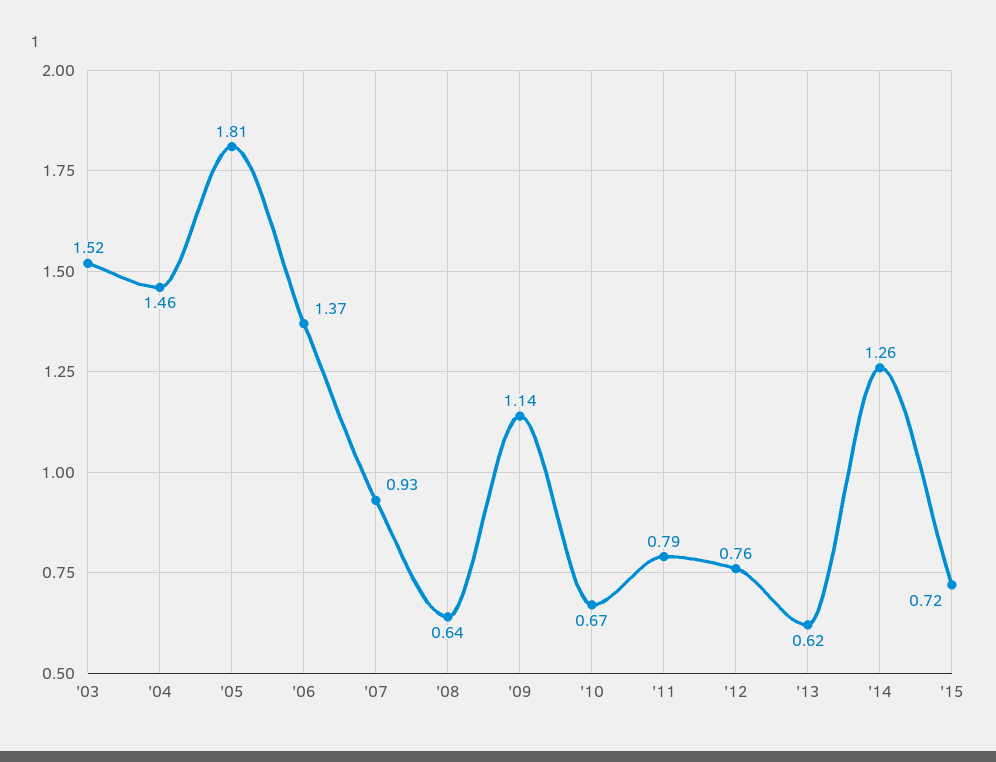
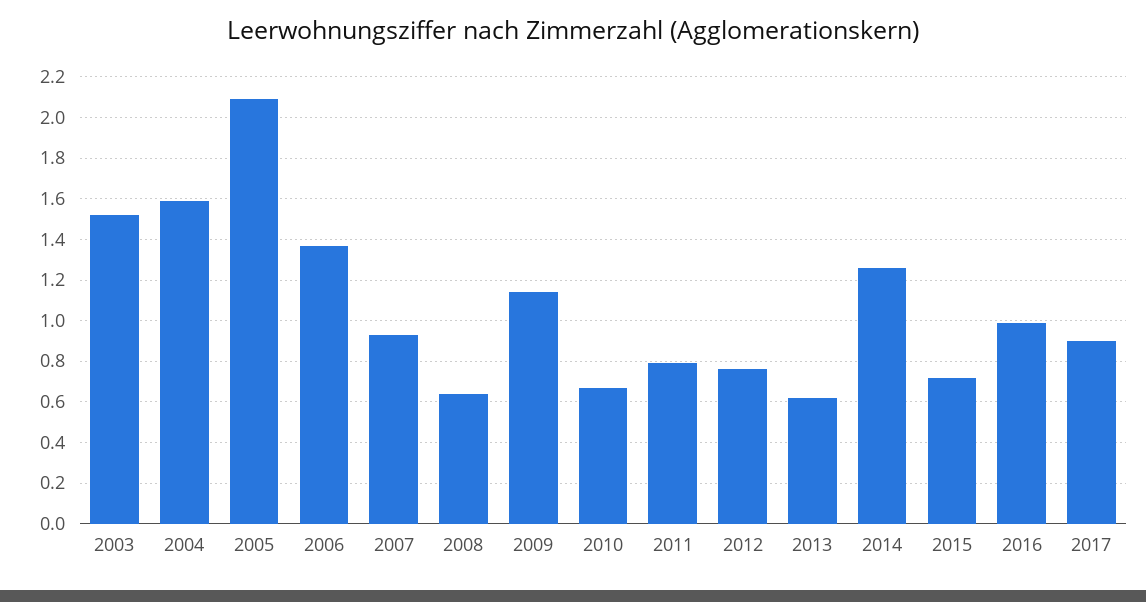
'04: 1.46 -> 1.6
'05: 1.81 -> 2.1
2016: none -> 1
2017: none -> 0.9

